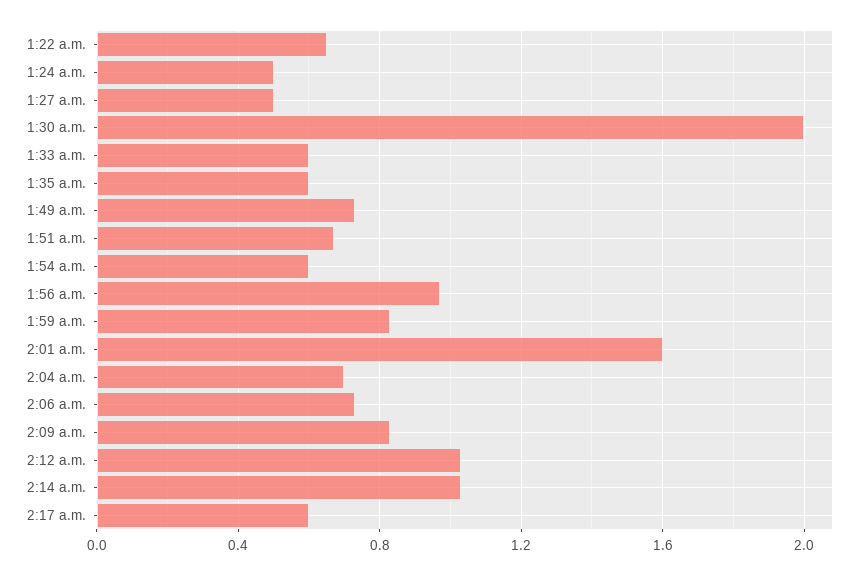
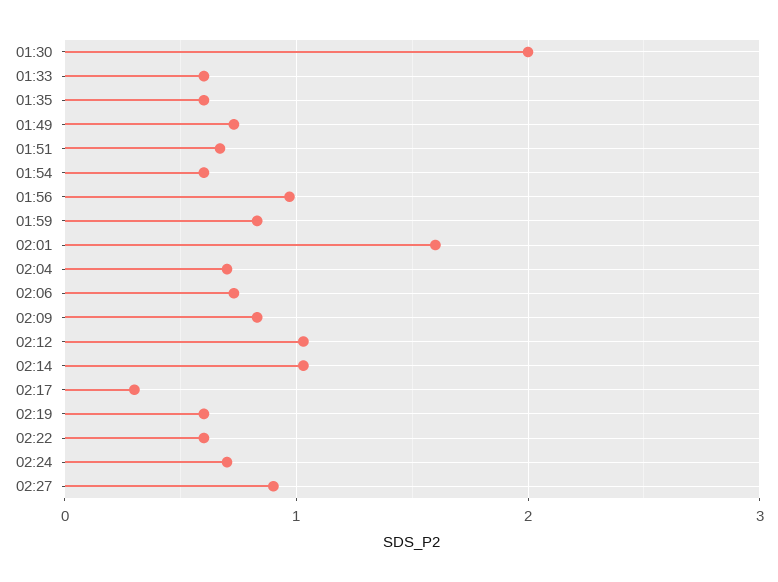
1:22 a.m.: 0.65 -> none
1:24 a.m.: 0.5 -> none
1:27 a.m.: 0.5 -> none
2:17 a.m.: 0.6 -> 0.3
02:19: none -> 0.6
02:22: none -> 0.6
02:24: none -> 0.7
02:27: none -> 0.9

